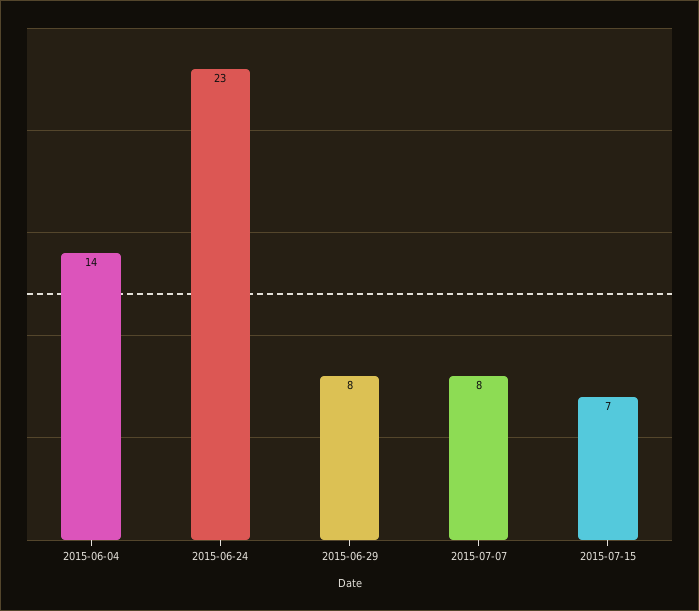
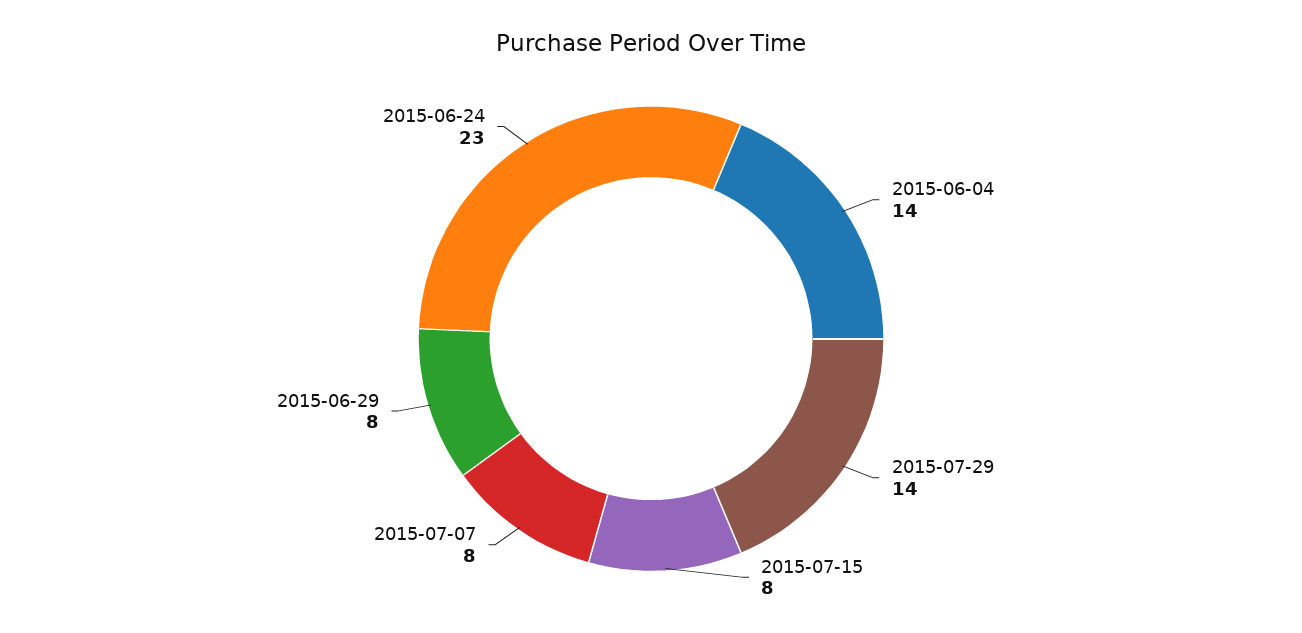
2015-07-15: 7 -> 8
2015-07-29: none -> 14

